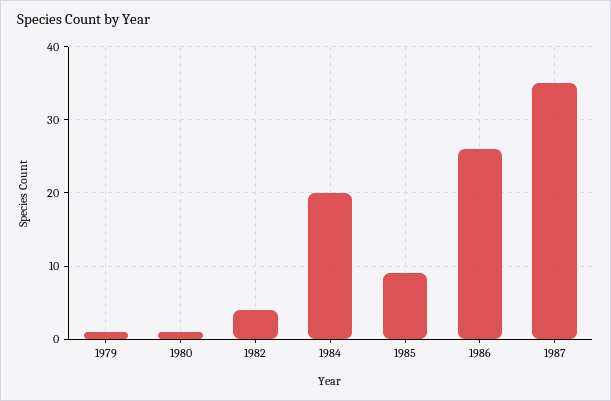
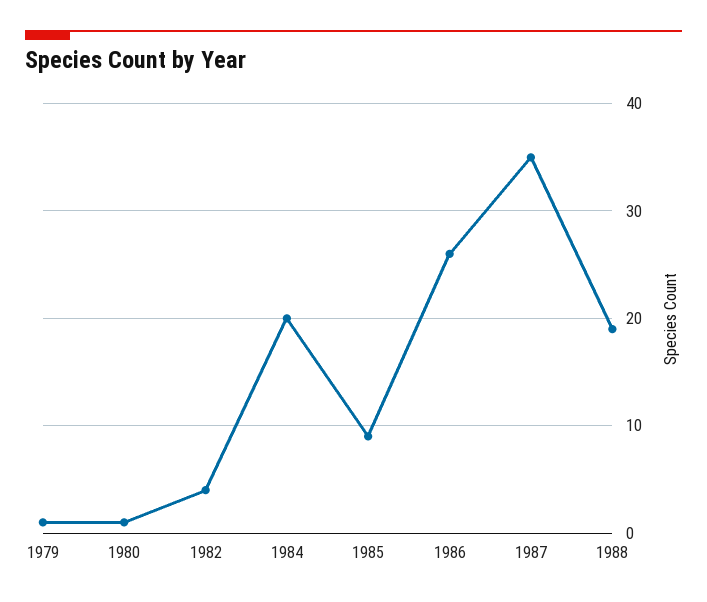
1988: none -> 19

